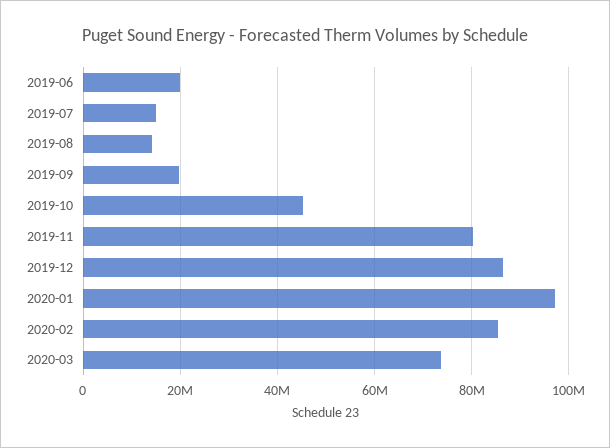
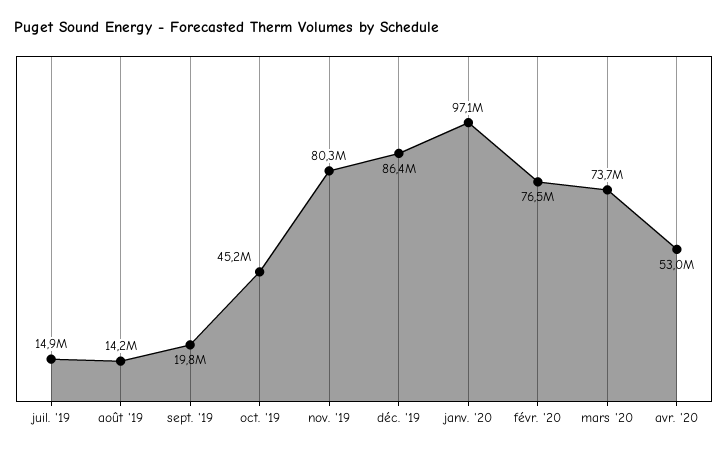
2019-06: 20000000 -> none
2020-02: 86000000 -> 76500000
avr. '20: none -> 53000000

